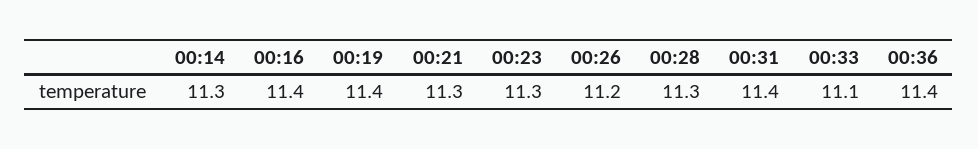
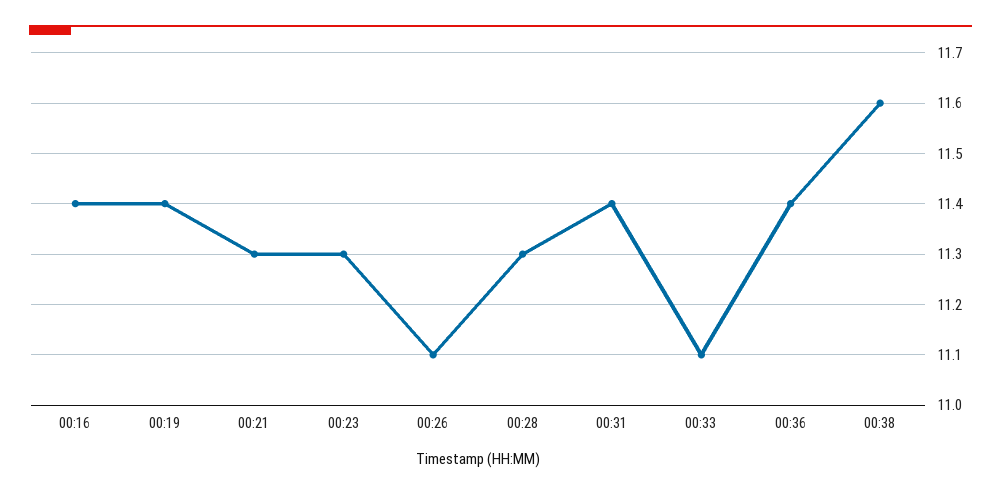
00:14: 11.3 -> none
00:26: 11.2 -> 11.1
00:38: none -> 11.6

